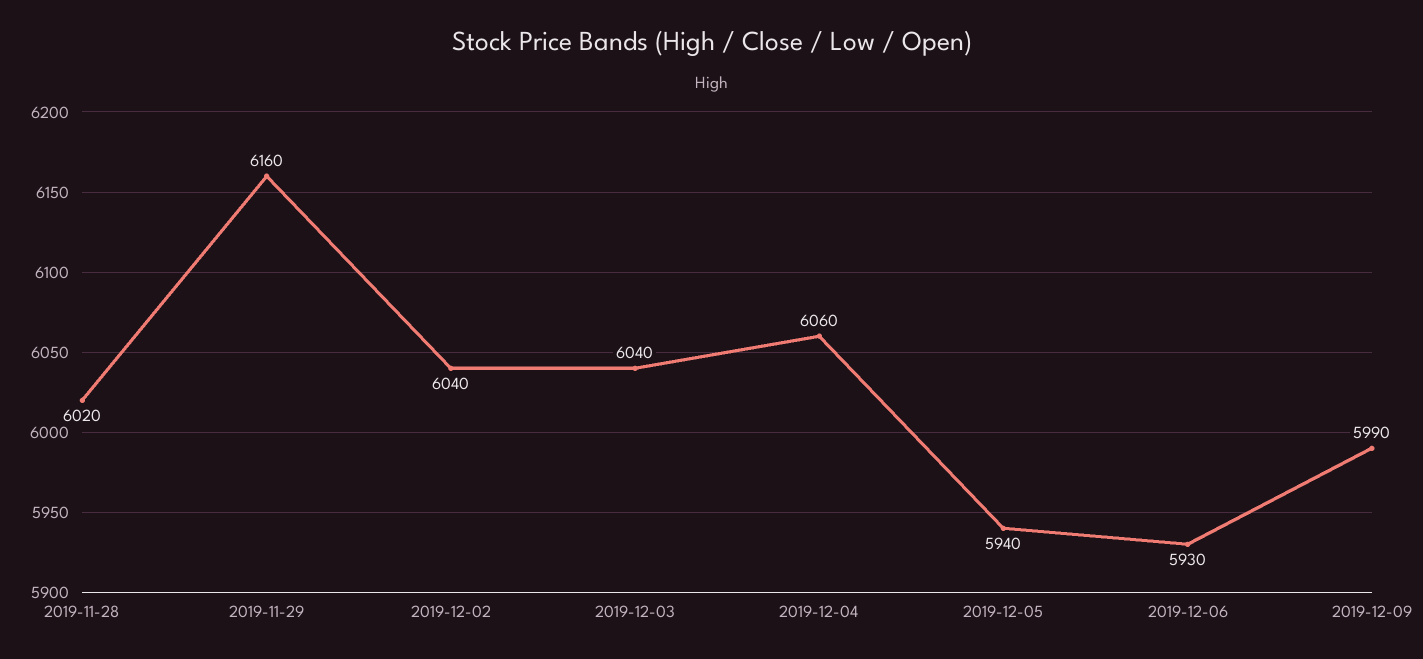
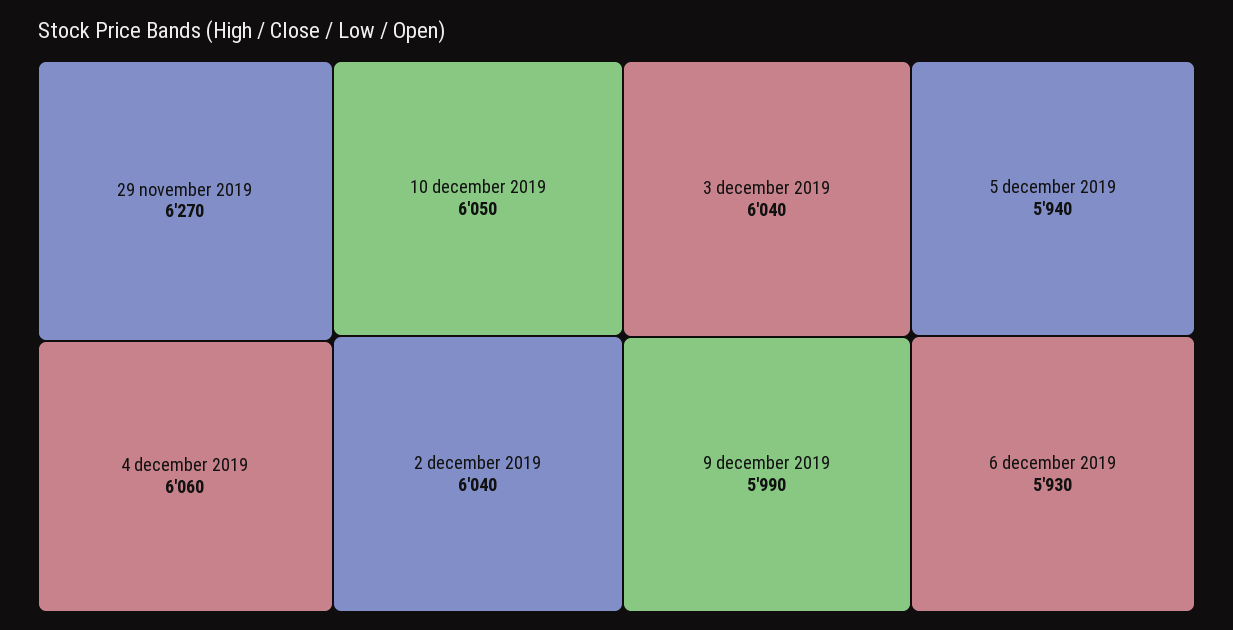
2019-11-28: 6020 -> none
2019-11-29: 6160 -> 6270
10 december 2019: none -> 6050

